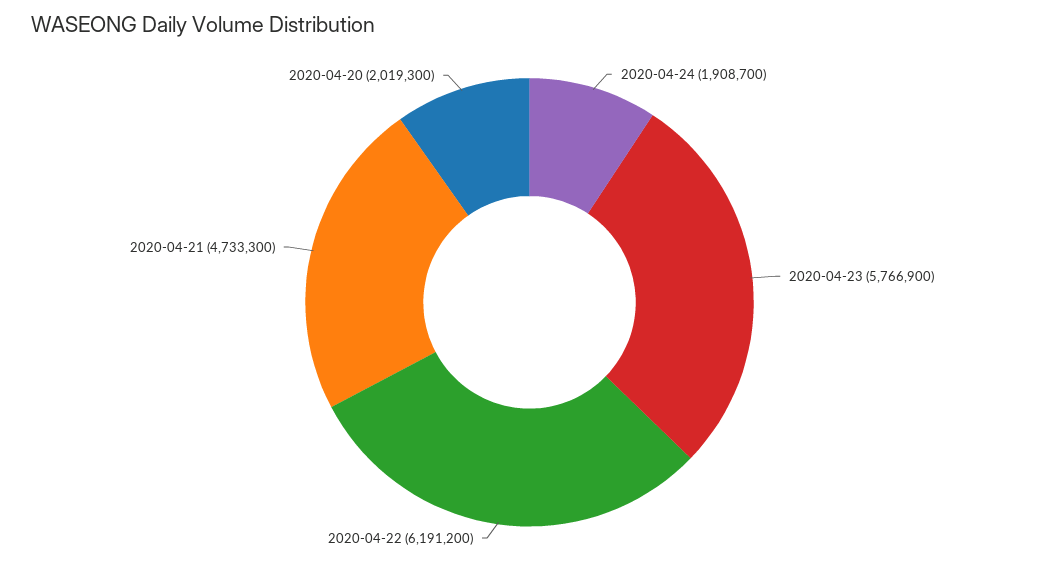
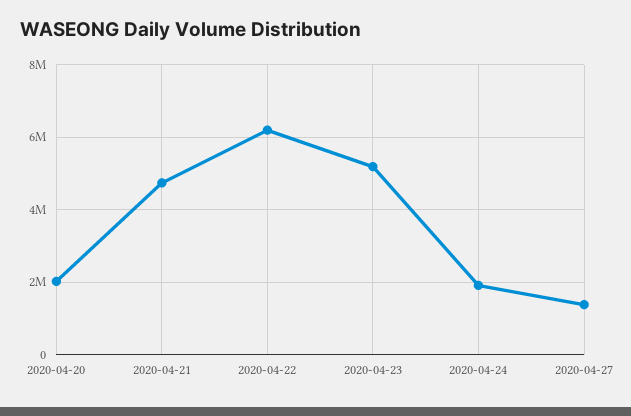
2020-04-23: 5766900 -> 5200000
2020-04-27: none -> 1400000

